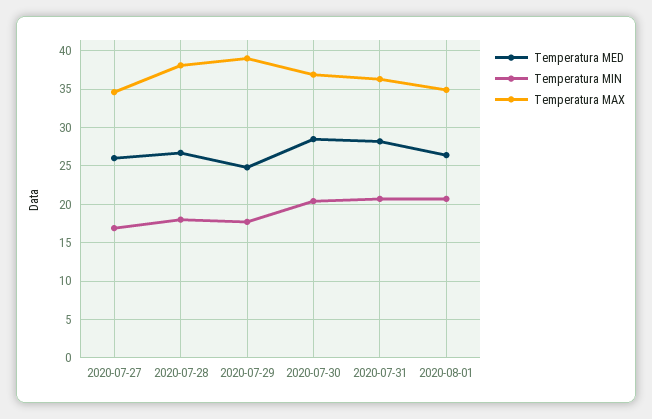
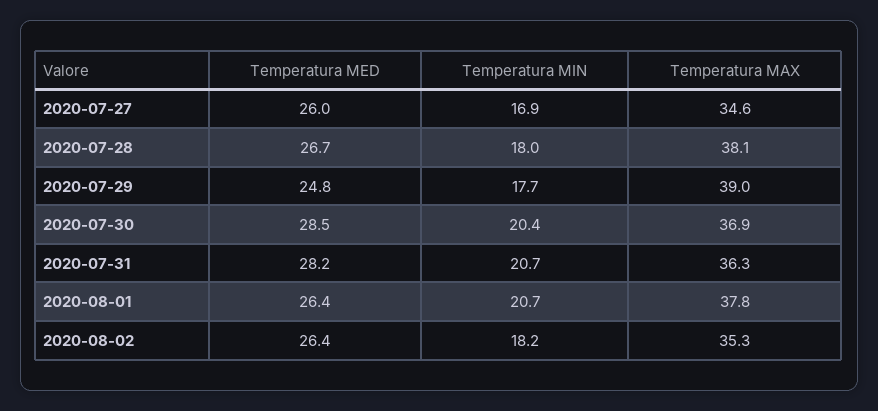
Temperatura MAX, 2020-08-01: 35 -> 37.8
Temperatura MED, 2020-08-02: none -> 26.4
Temperatura MIN, 2020-08-02: none -> 18.2
Temperatura MAX, 2020-08-02: none -> 35.3

